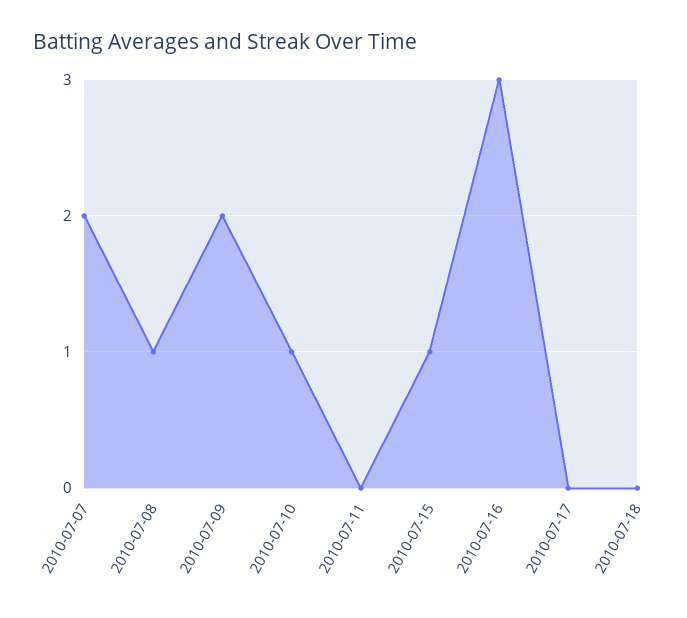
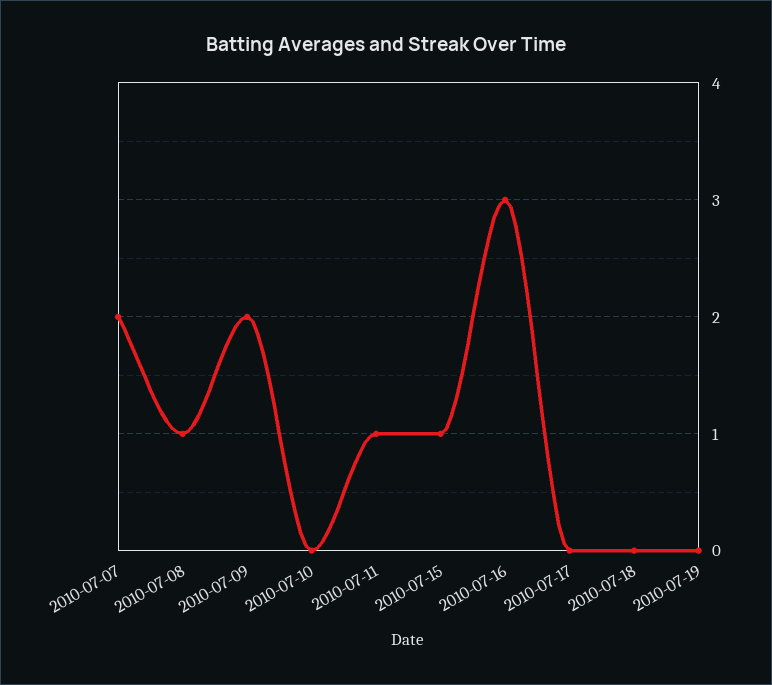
2010-07-10: 1 -> 0
2010-07-11: 0 -> 1
2010-07-19: none -> 0

